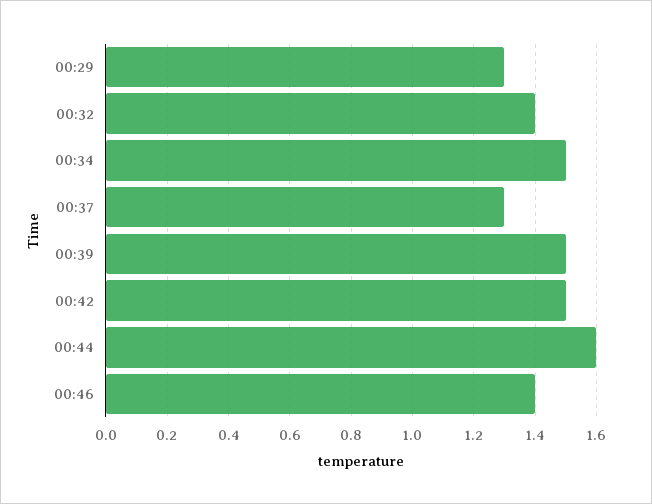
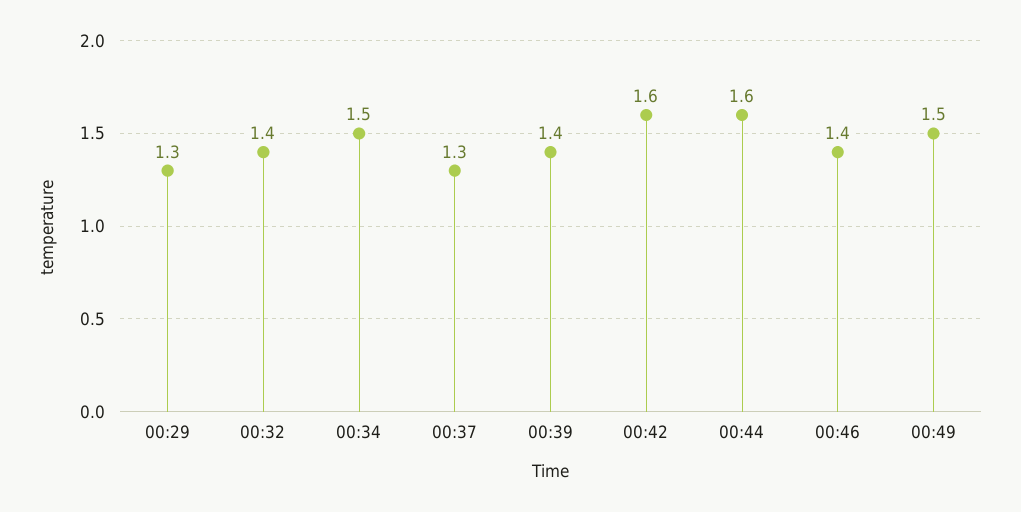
00:39: 1.5 -> 1.4
00:42: 1.5 -> 1.6
00:49: none -> 1.5

